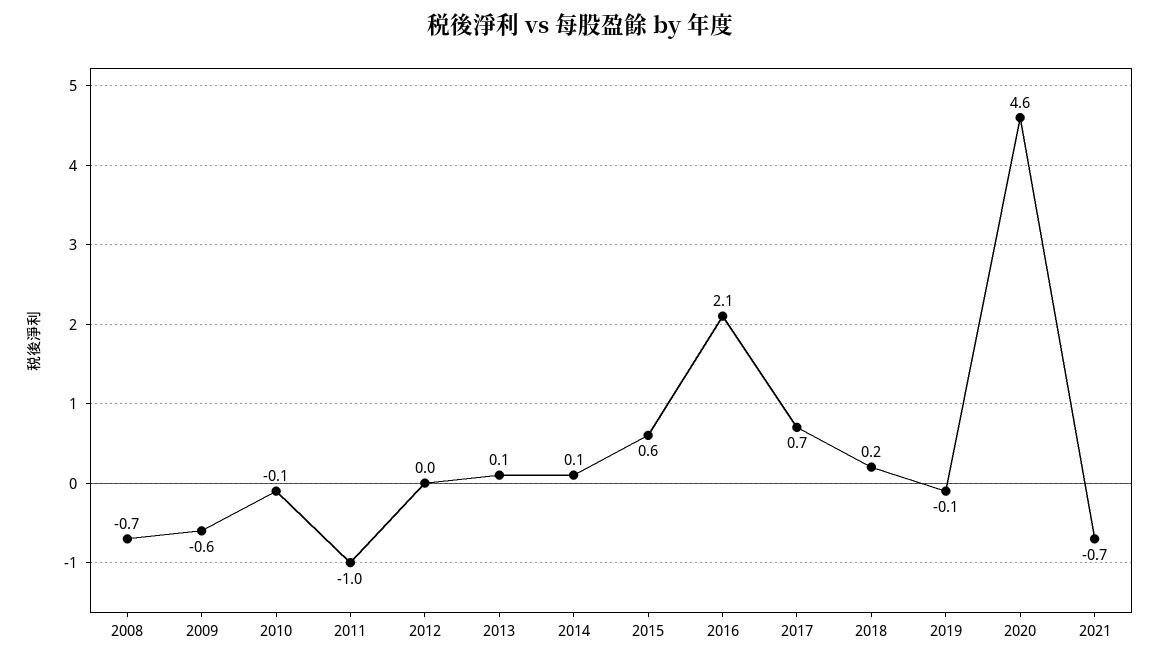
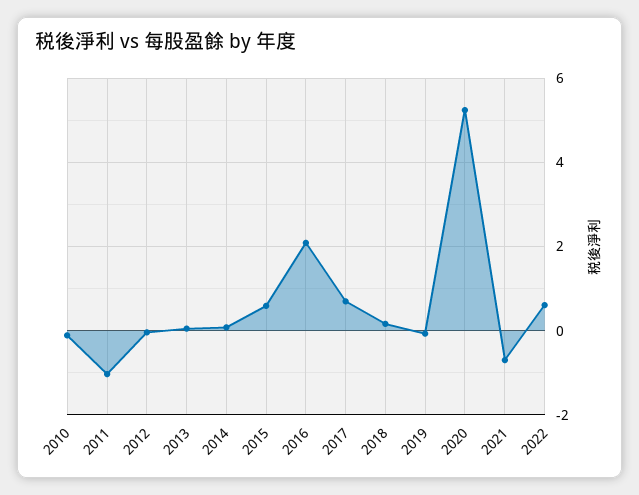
2008: -0.7 -> none
2009: -0.6 -> none
2020: 4.6 -> 5.2
2022: none -> 0.6

